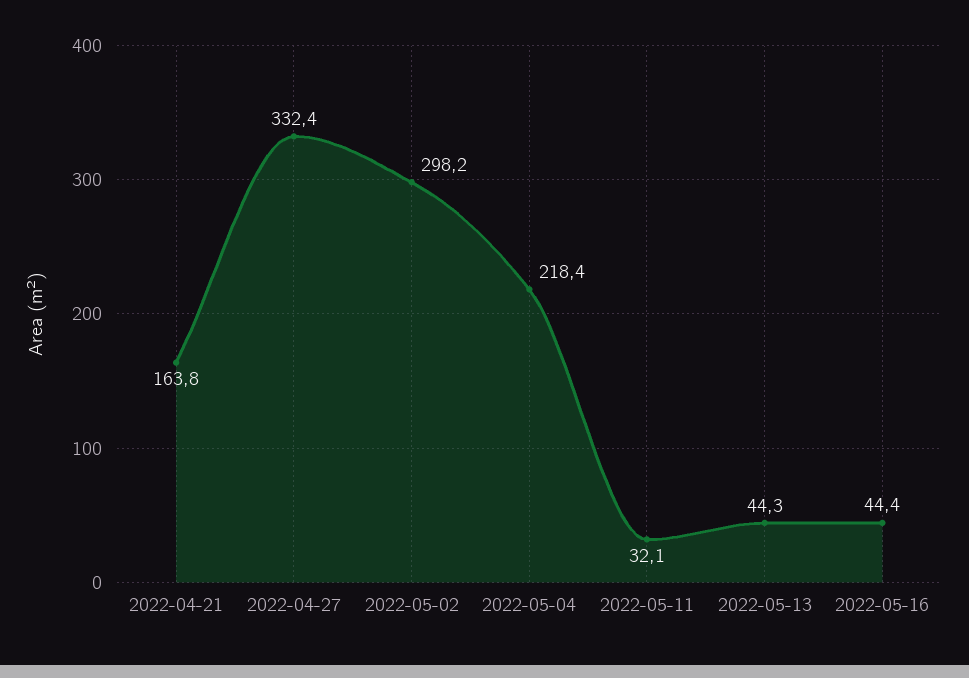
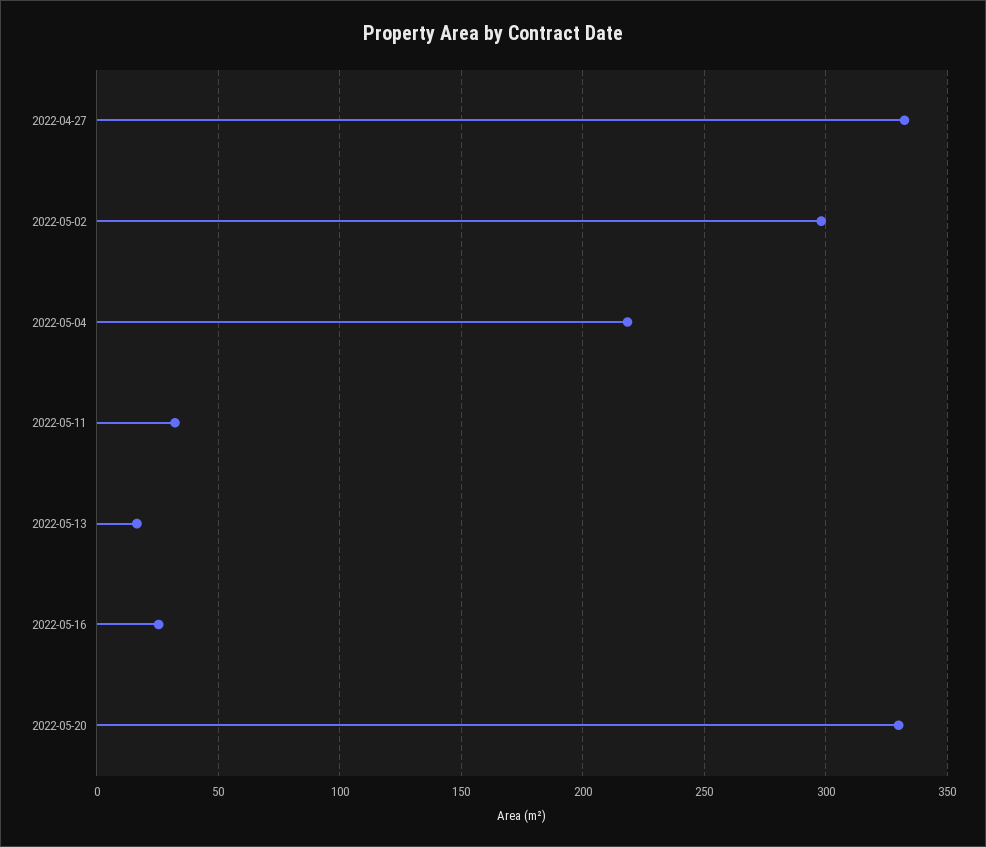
2022-04-21: 163.8 -> none
2022-05-13: 44.3 -> 15
2022-05-16: 44.4 -> 25
2022-05-20: none -> 330

